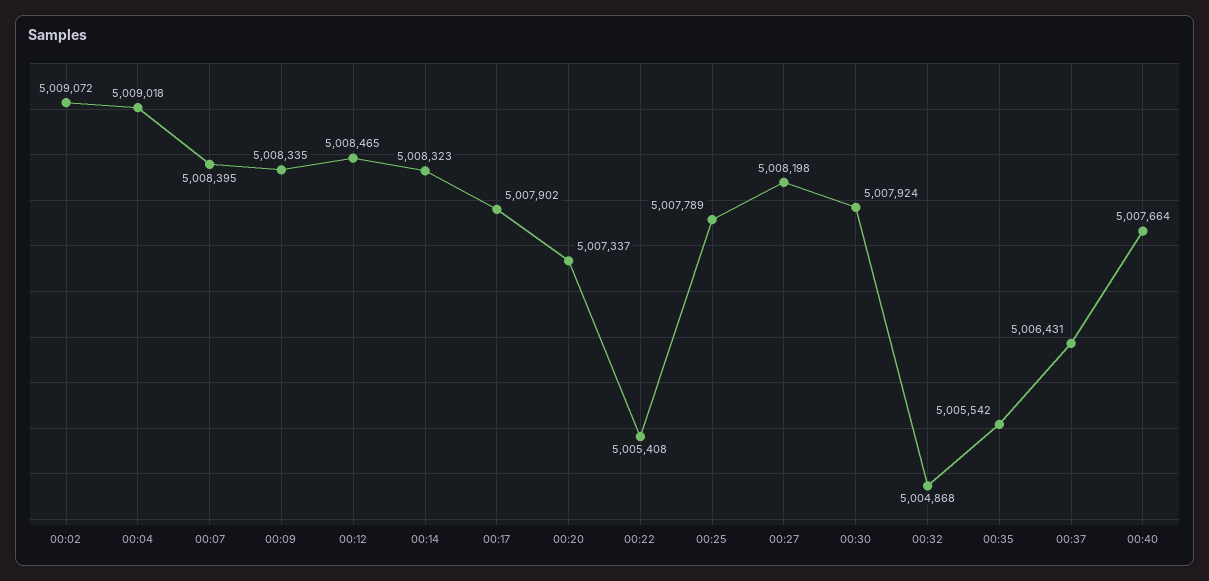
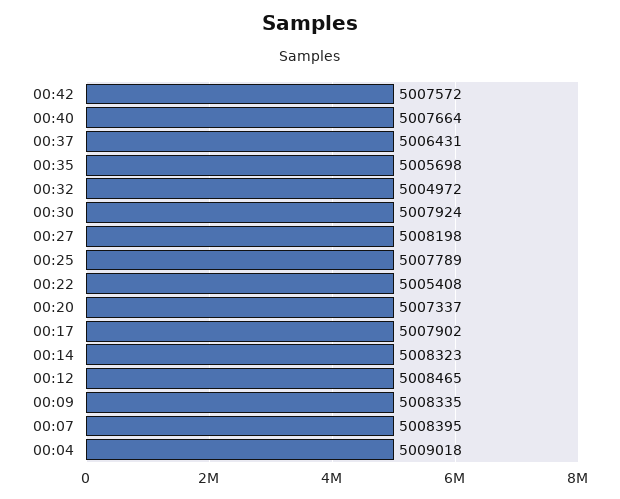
00:02: 5009072 -> none
00:32: 5004868 -> 5004972
00:35: 5005542 -> 5005698
00:42: none -> 5007572

